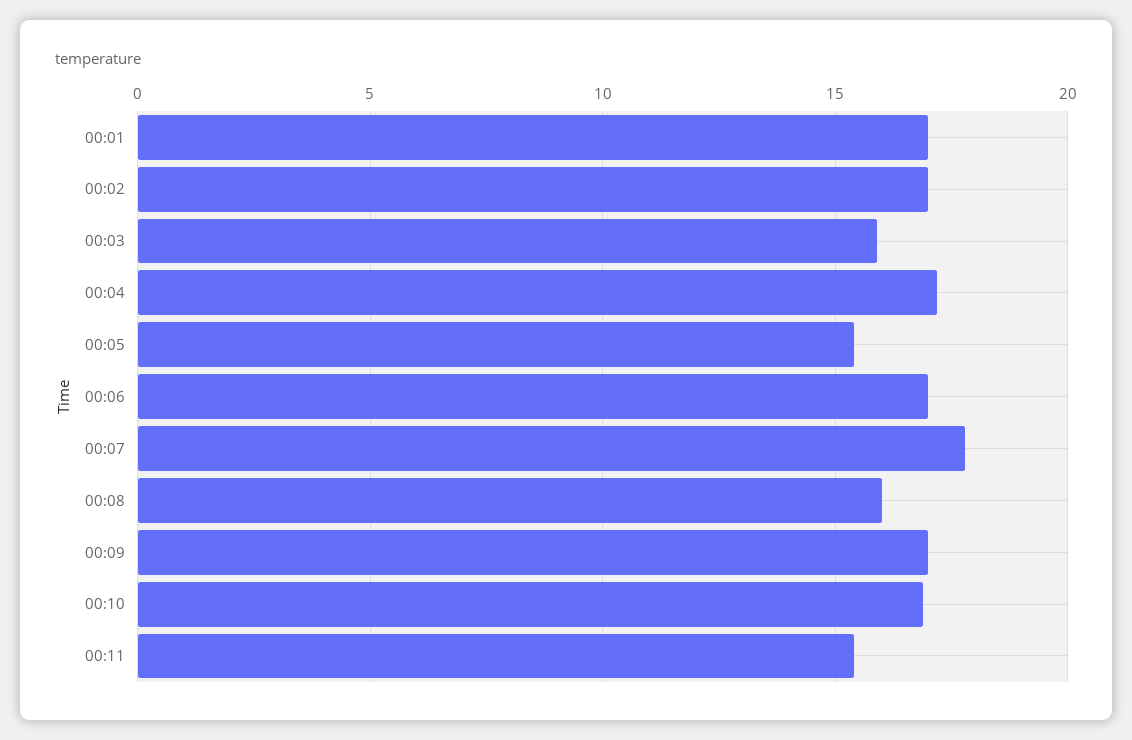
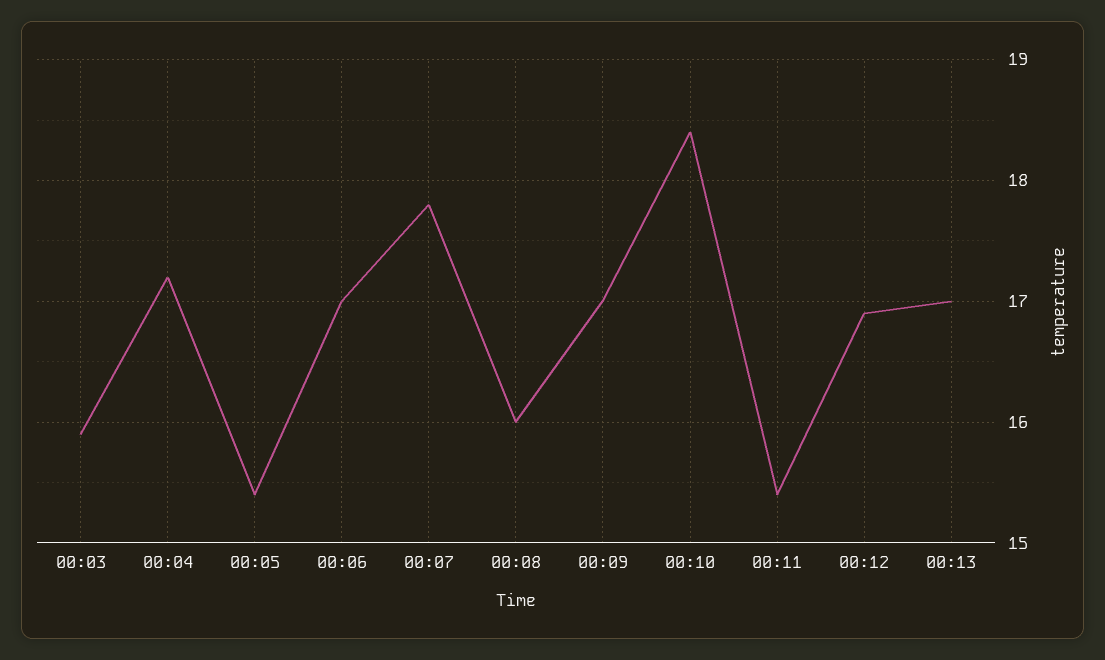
00:01: 17 -> none
00:02: 17 -> none
00:10: 17 -> 18.4
00:12: none -> 16.9
00:13: none -> 17

